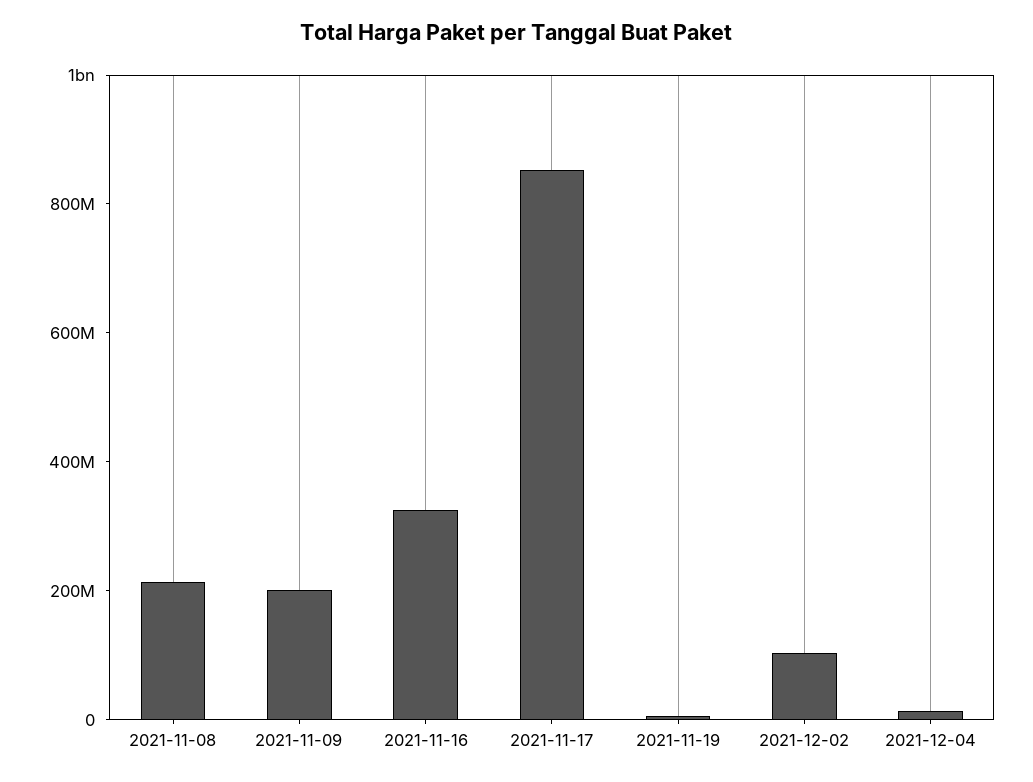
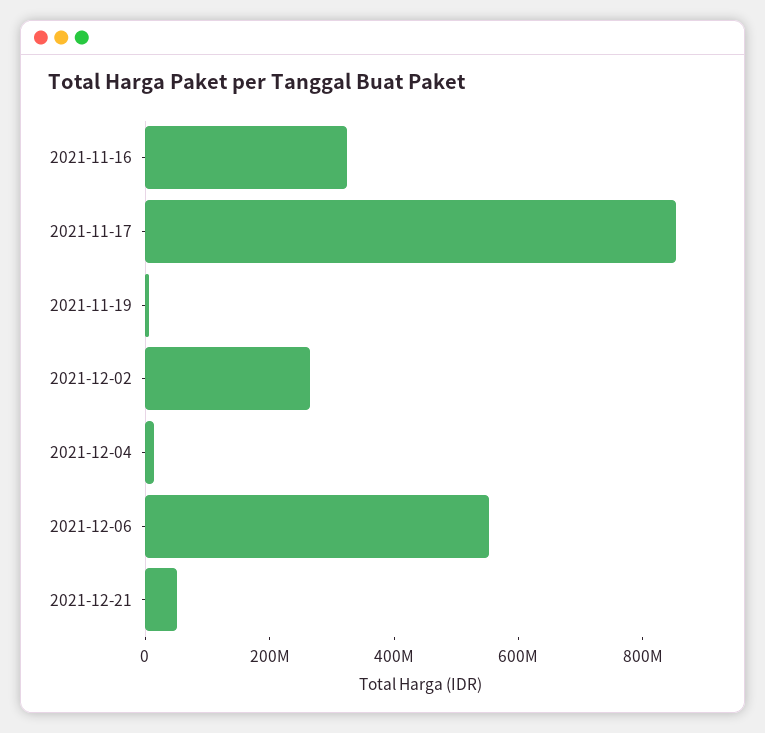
2021-11-08: 200000000 -> none
2021-11-09: 200000000 -> none
2021-12-02: 100000000 -> 250000000
2021-12-06: none -> 550000000
2021-12-21: none -> 50000000

